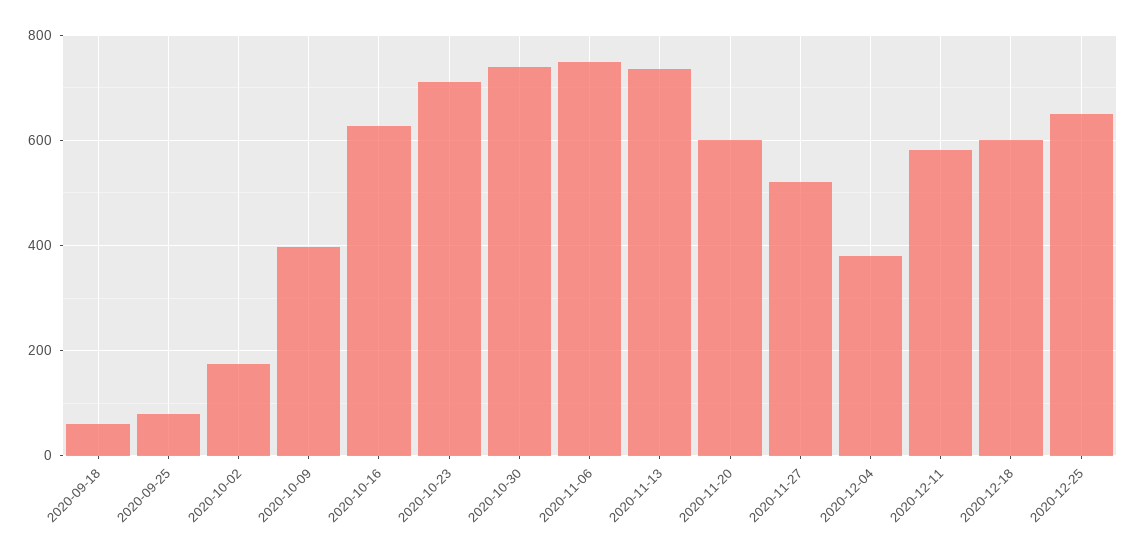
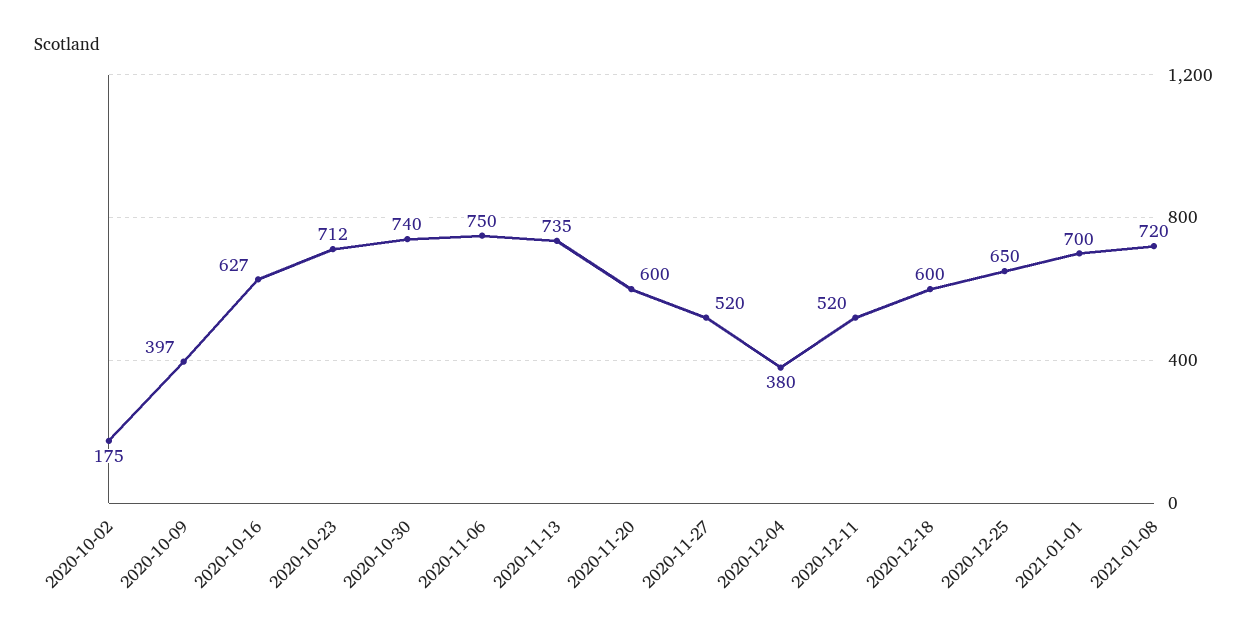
2020-09-18: 60 -> none
2020-09-25: 80 -> none
2020-12-11: 580 -> 520
2021-01-01: none -> 700
2021-01-08: none -> 720

